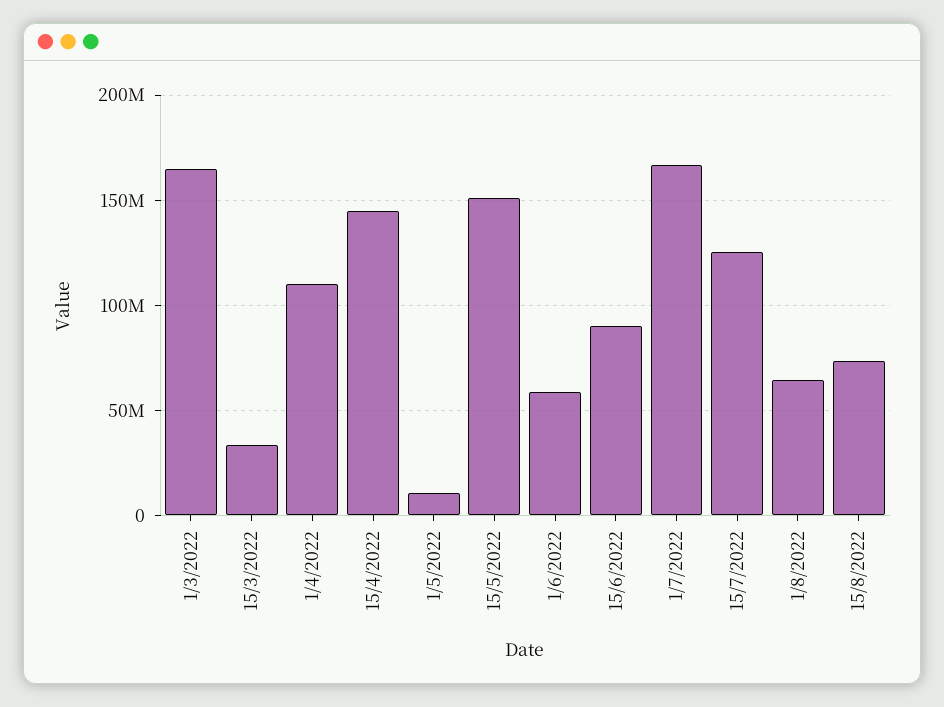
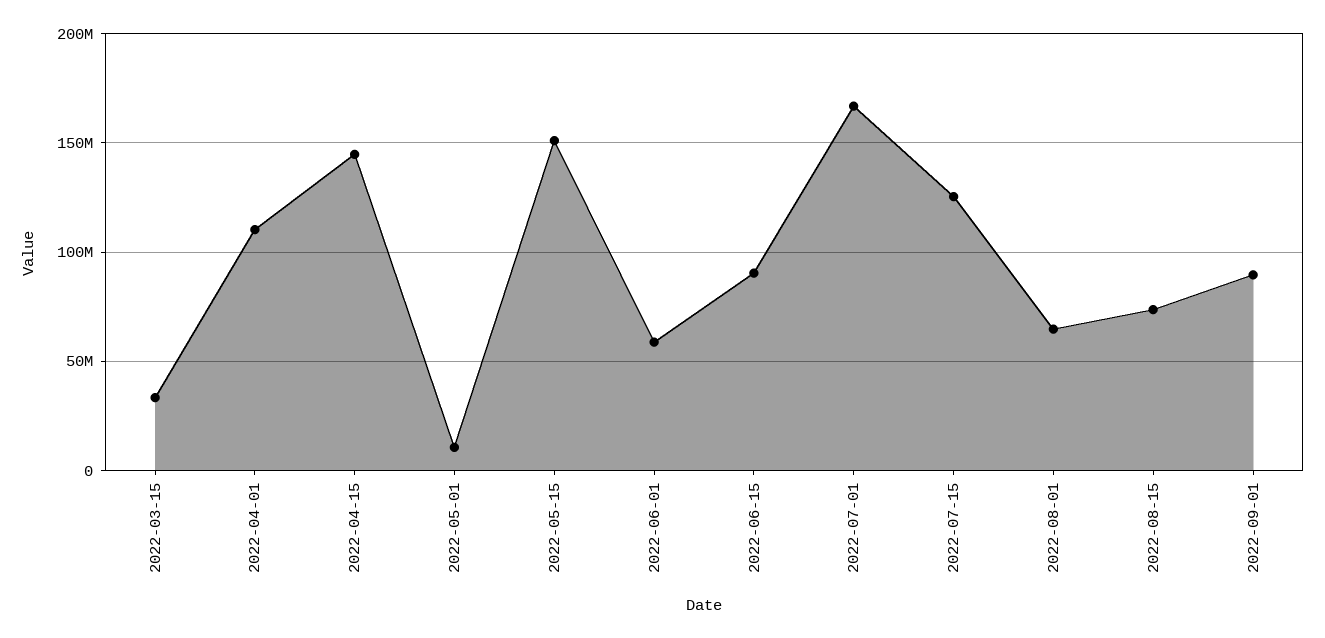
1/3/2022: 165000000 -> none
2022-09-01: none -> 90000000

